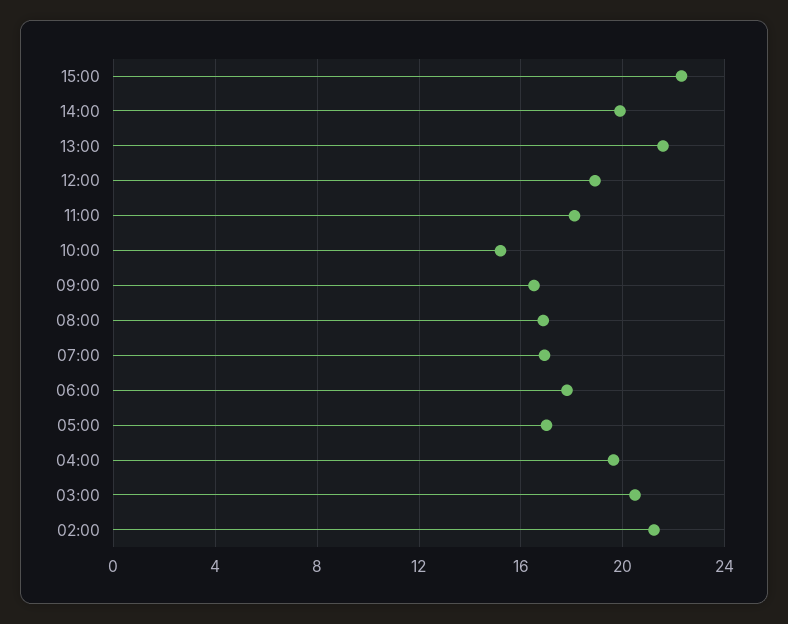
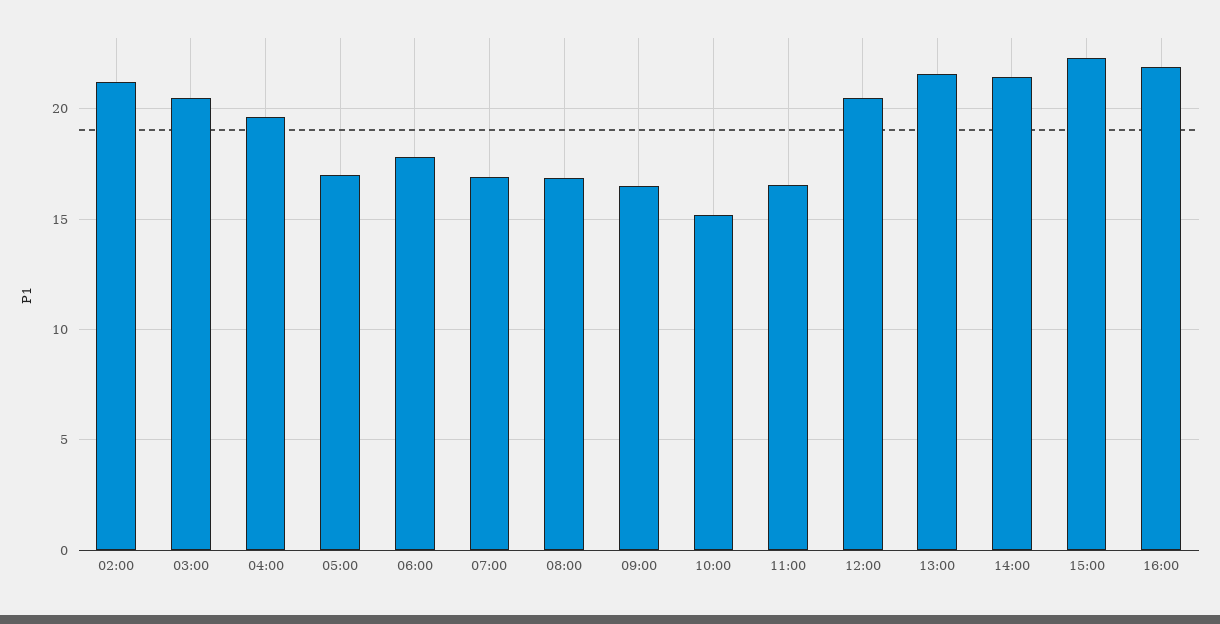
14:00: 20 -> 21.5
12:00: 19 -> 20.5
11:00: 18 -> 16.5
16:00: none -> 22

